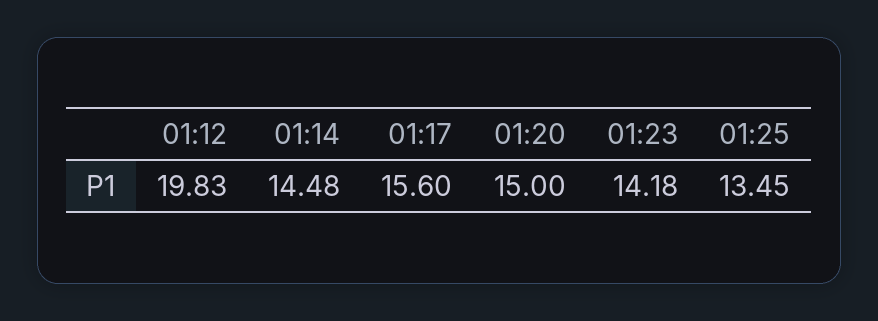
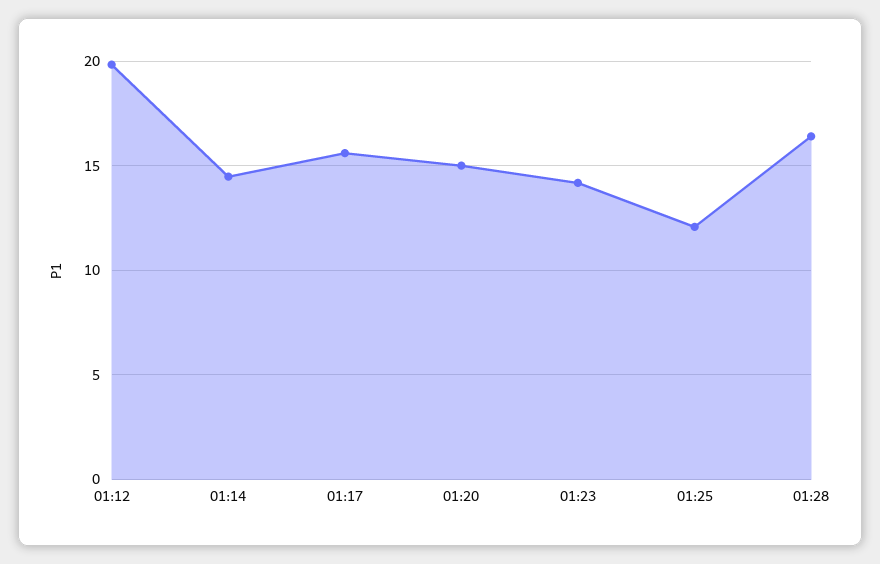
01:25: 13.45 -> 12
01:28: none -> 16.5

